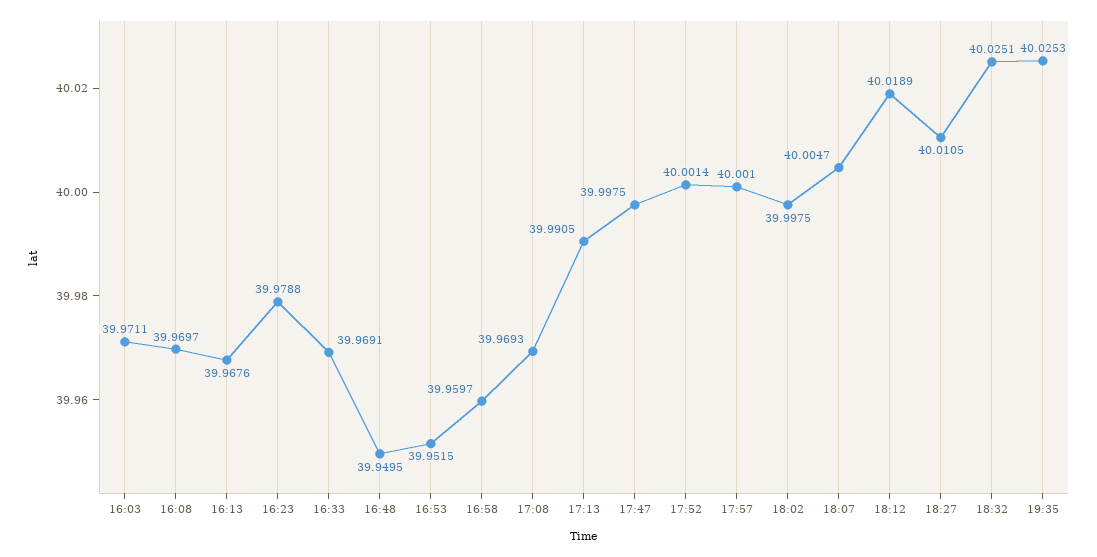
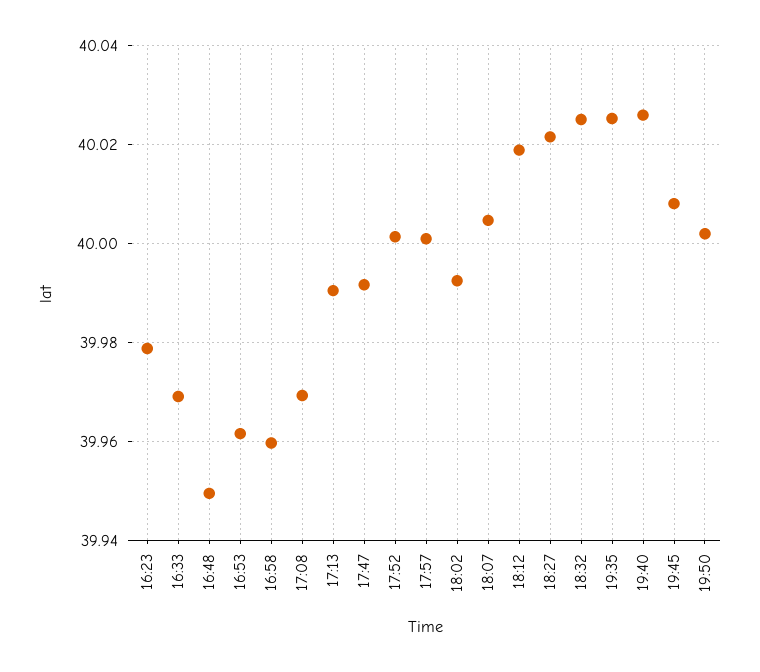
16:03: 39.9711 -> none
16:08: 39.9697 -> none
16:13: 39.9676 -> none
16:53: 39.9515 -> 39.962
17:47: 39.9975 -> 39.992
18:02: 39.9975 -> 39.992
18:27: 40.0105 -> 40.022
19:40: none -> 40.026
19:45: none -> 40.008
19:50: none -> 40.002

